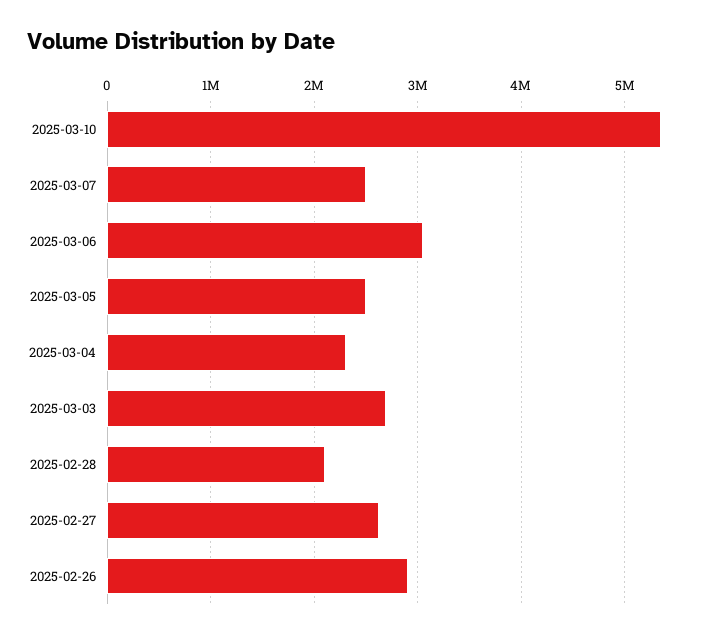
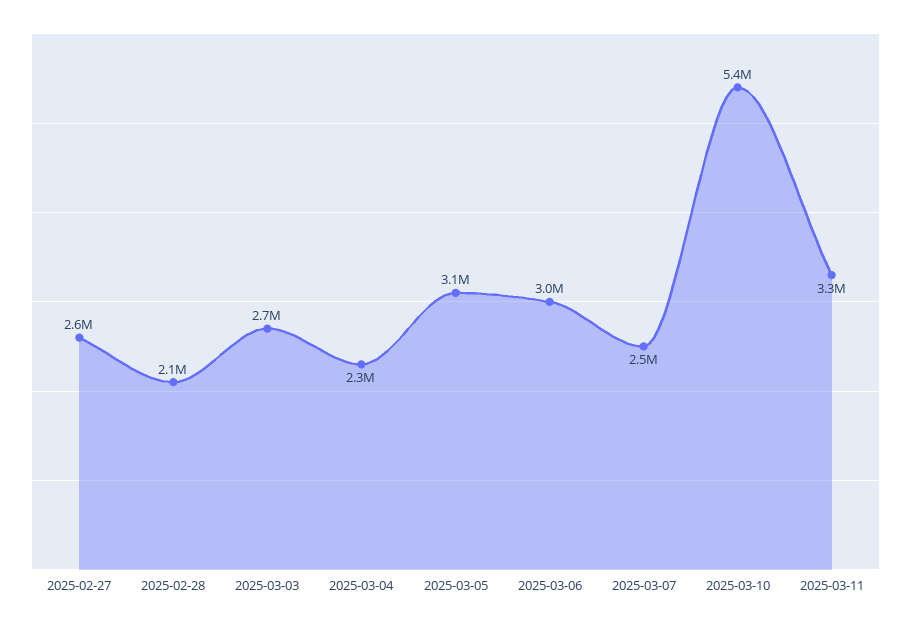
2025-03-05: 2500000 -> 3100000
2025-02-26: 2900000 -> none
2025-03-11: none -> 3300000

